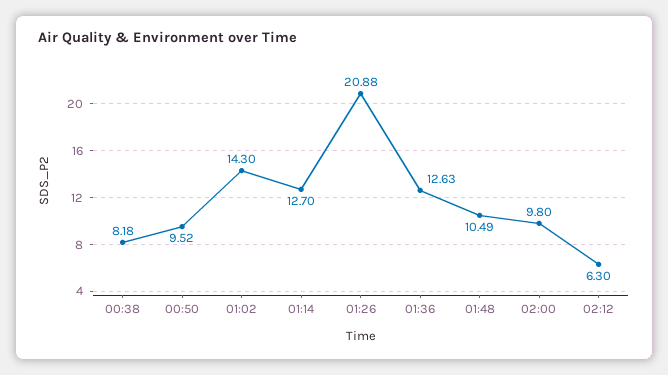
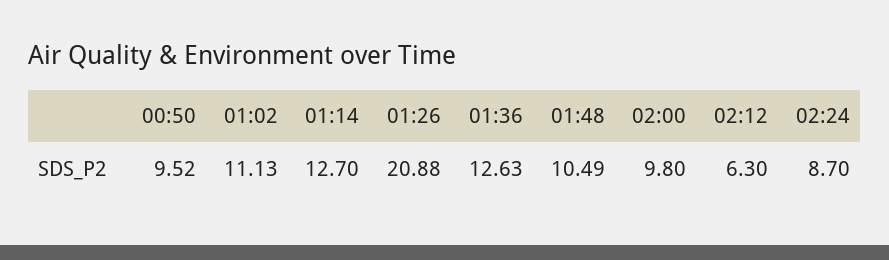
00:38: 8.18 -> none
01:02: 14.3 -> 11.13
02:24: none -> 8.7

